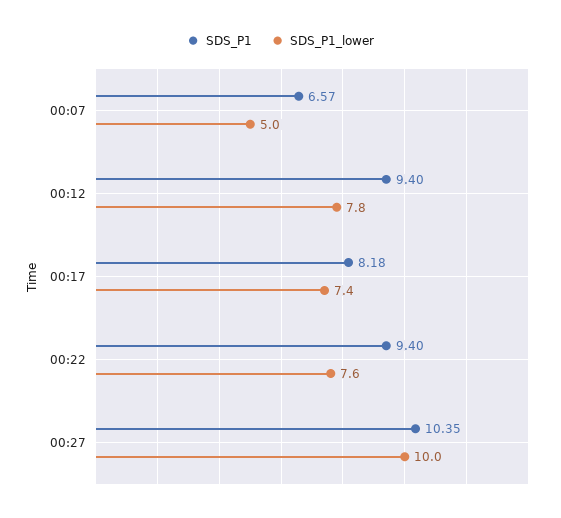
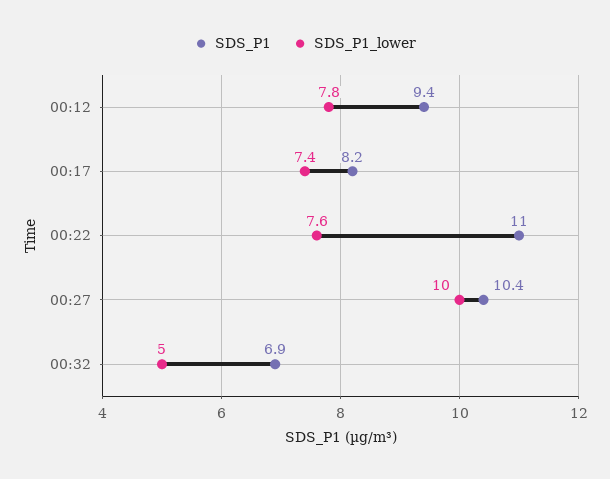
SDS_P1, 00:07: 6.57 -> none
SDS_P1_lower, 00:07: 5 -> none
SDS_P1, 00:22: 9.4 -> 11
SDS_P1, 00:32: none -> 6.9
SDS_P1_lower, 00:32: none -> 5

